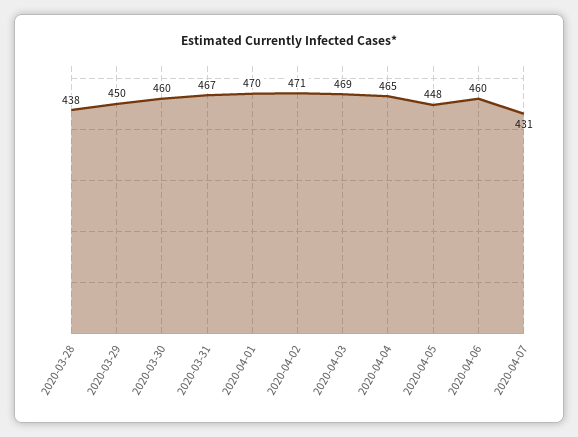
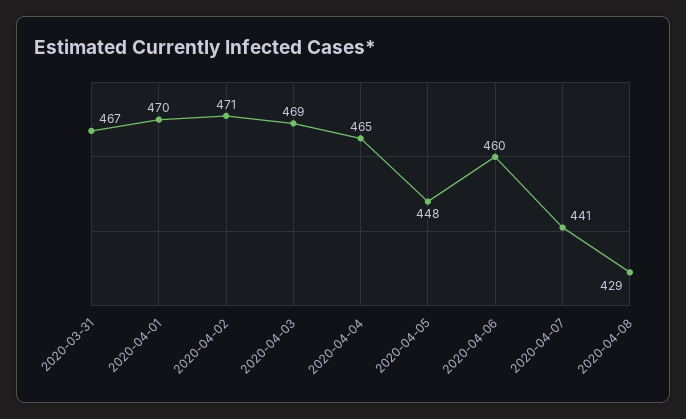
2020-03-28: 438 -> none
2020-03-29: 450 -> none
2020-03-30: 460 -> none
2020-04-07: 431 -> 441
2020-04-08: none -> 429

